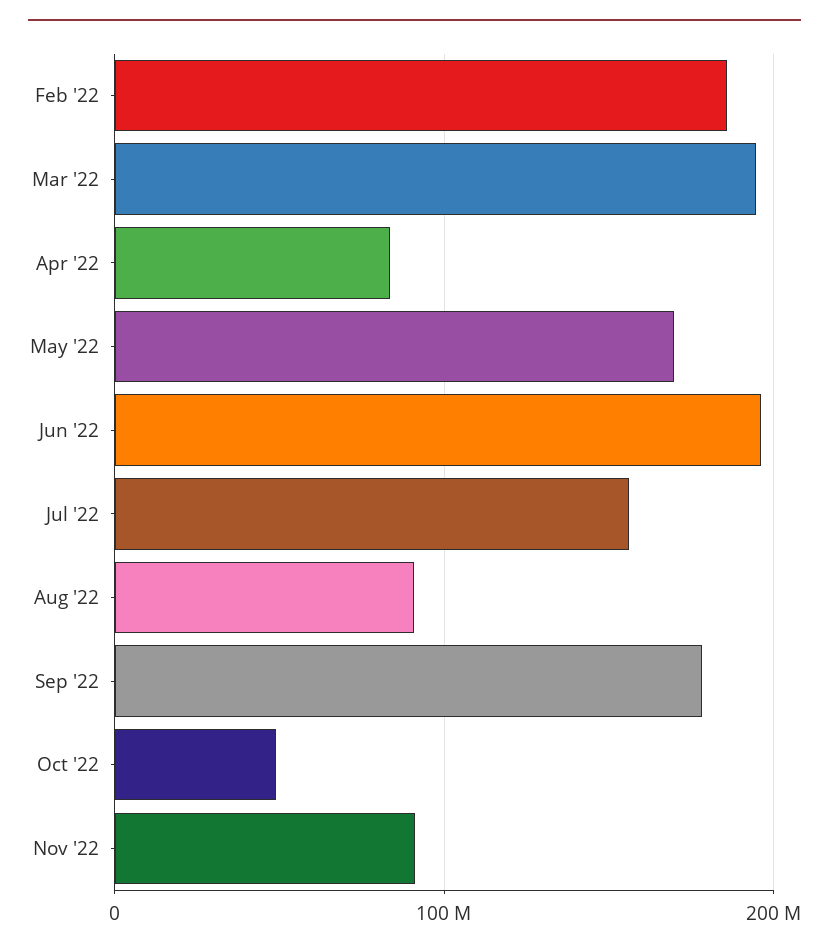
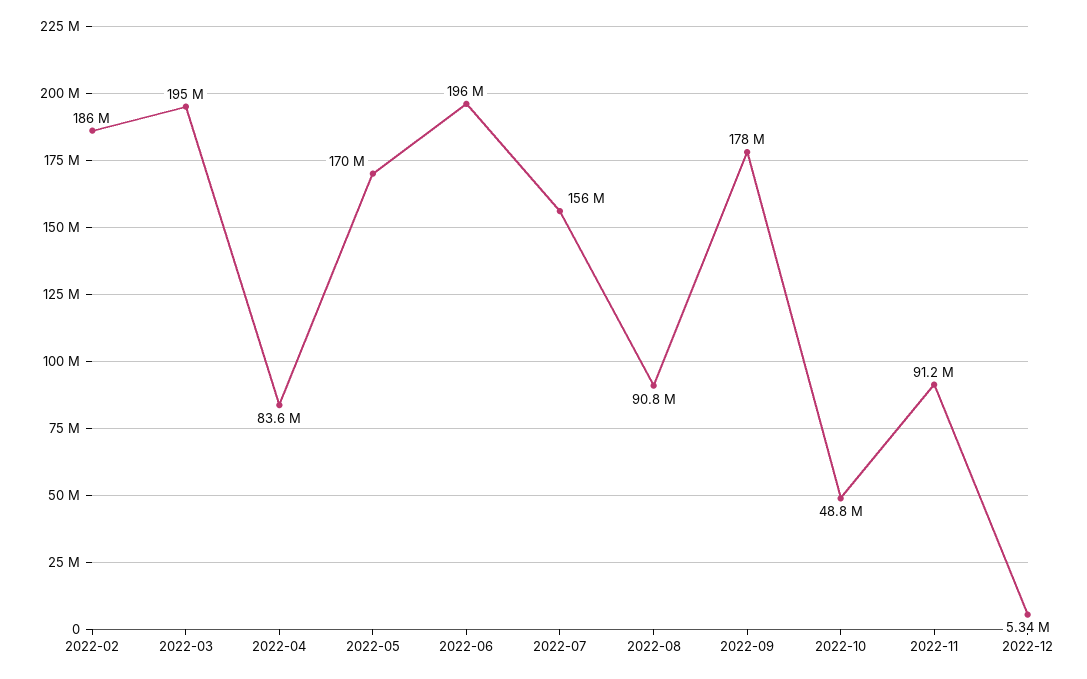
2022-12: none -> 5340000

